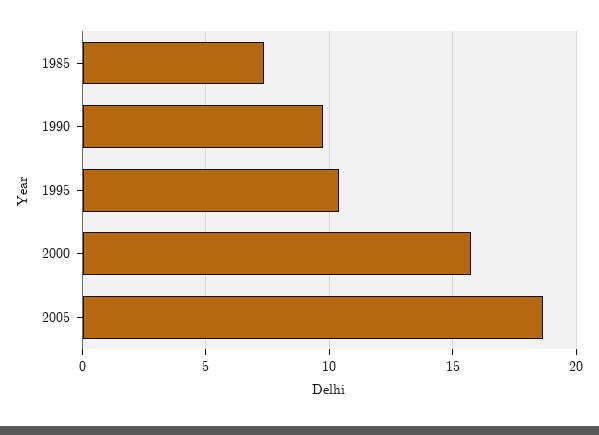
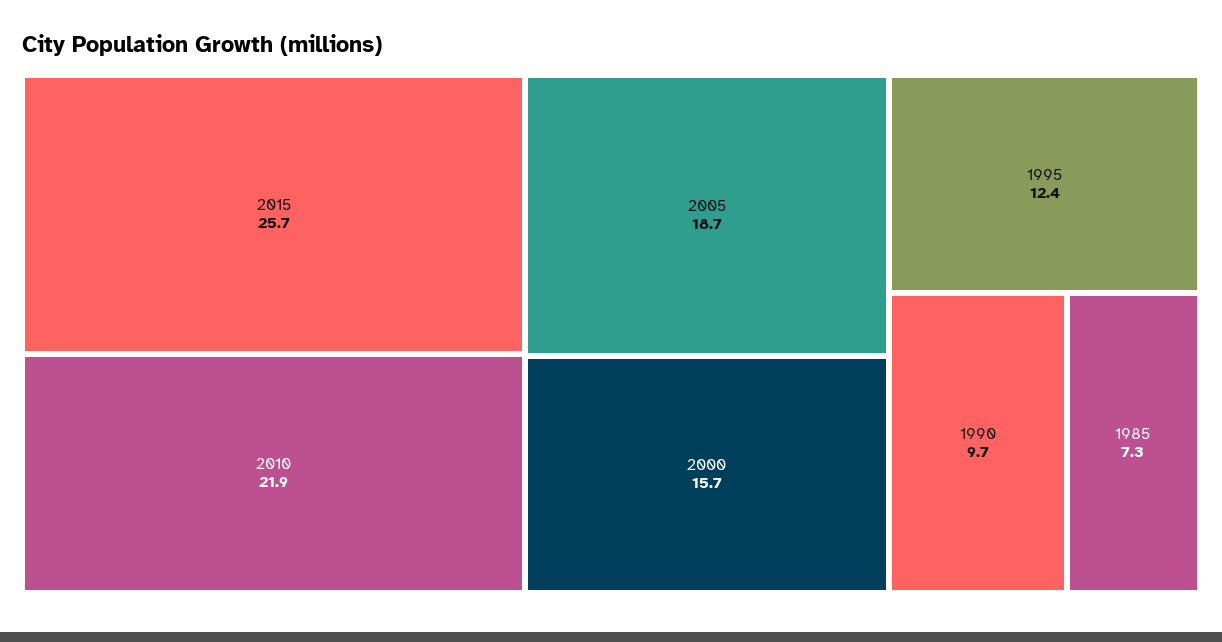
1995: 10.5 -> 12.4
2015: none -> 25.7
2010: none -> 21.9

